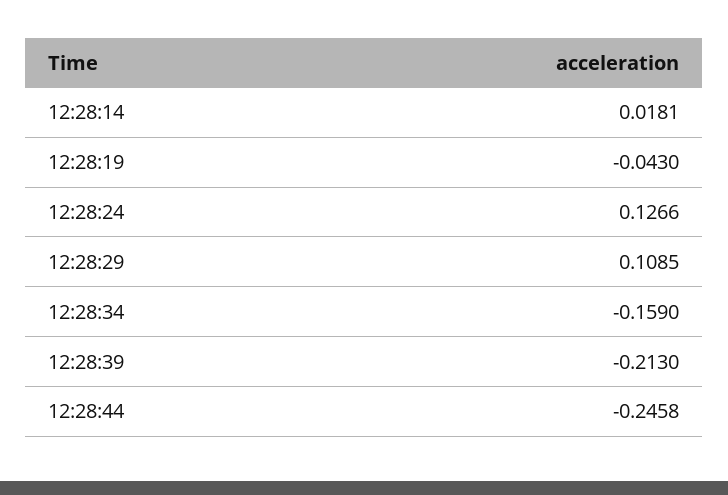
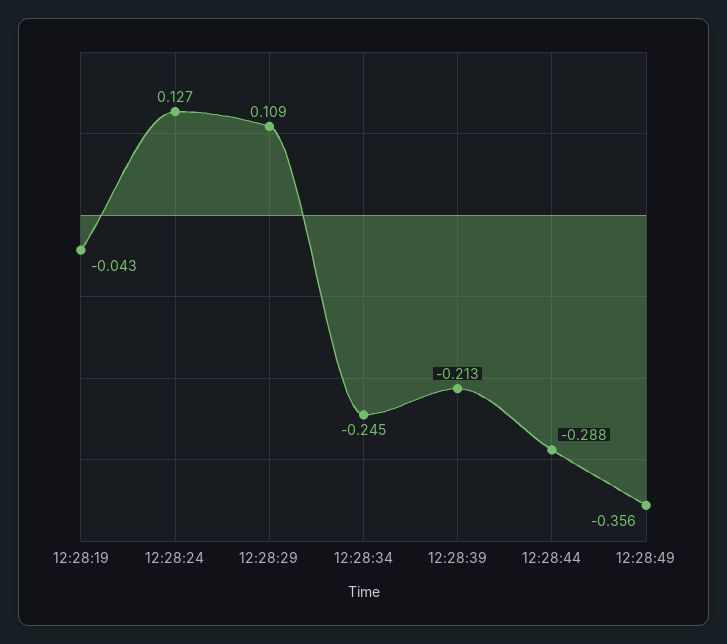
12:28:14: 0.0181 -> none
12:28:34: -0.159 -> -0.245
12:28:44: -0.2458 -> -0.288
12:28:49: none -> -0.356

